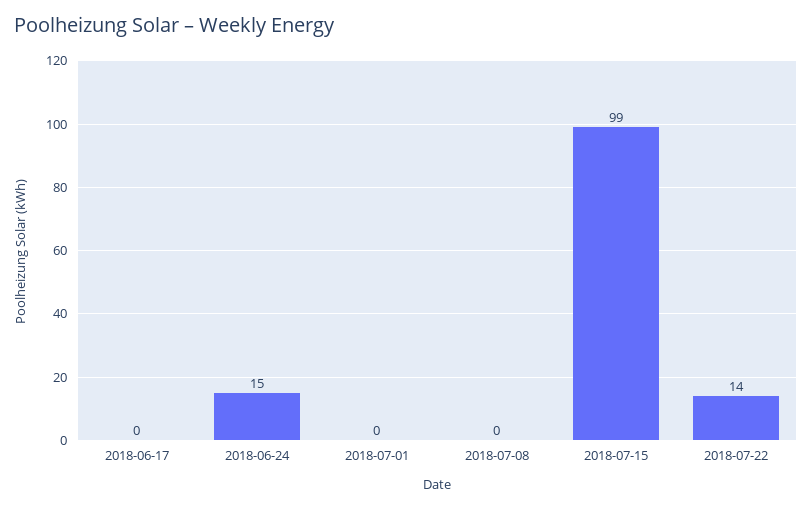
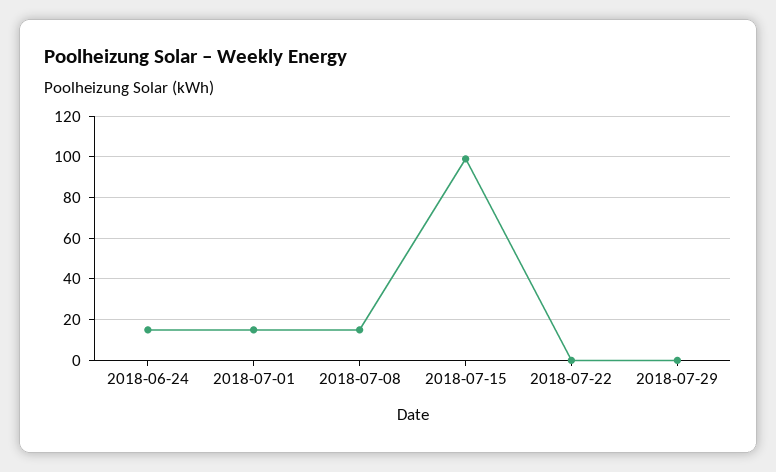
2018-06-17: 0 -> none
2018-07-01: 0 -> 15
2018-07-08: 0 -> 15
2018-07-22: 14 -> 0
2018-07-29: none -> 0

